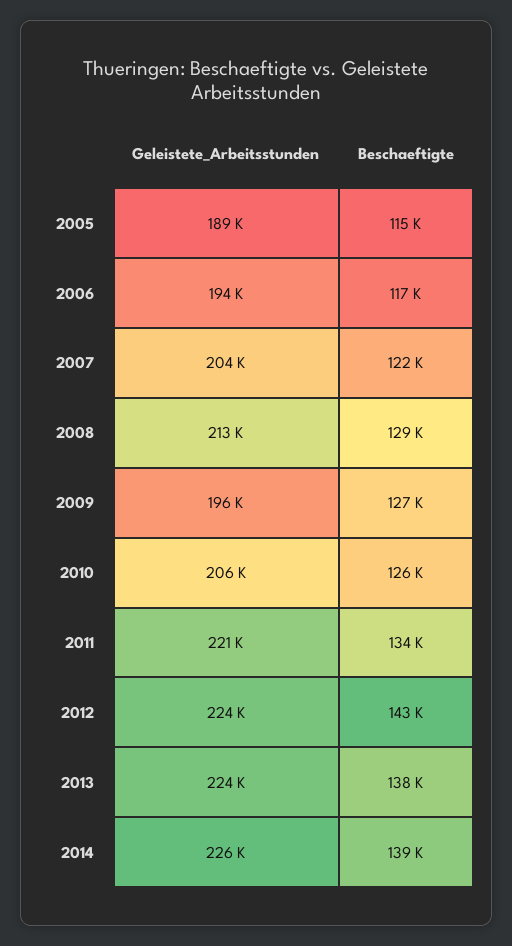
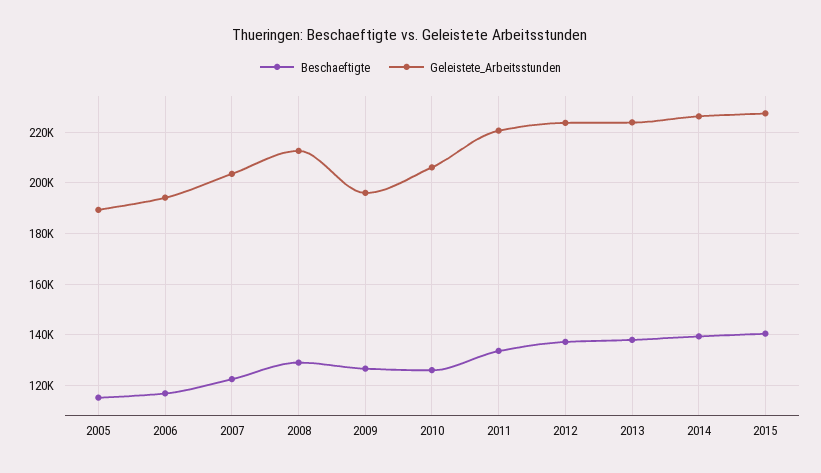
Beschaeftigte, 2012: 143000 -> 137500
Beschaeftigte, 2015: none -> 140000
Geleistete_Arbeitsstunden, 2015: none -> 227500

